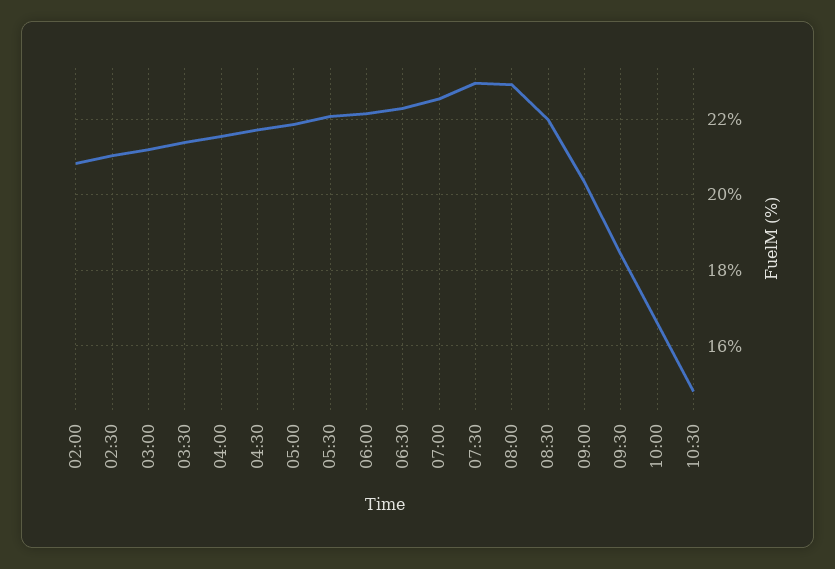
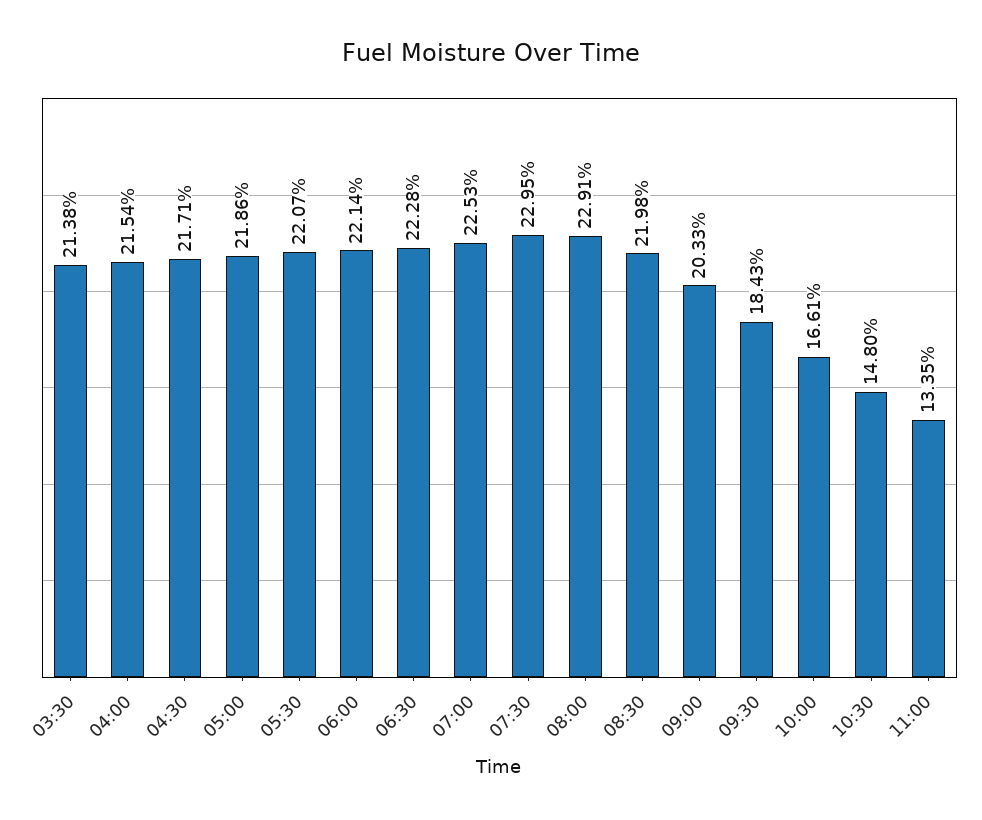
02:00: 20.8 -> none
02:30: 21 -> none
03:00: 21.2 -> none
11:00: none -> 13.35

